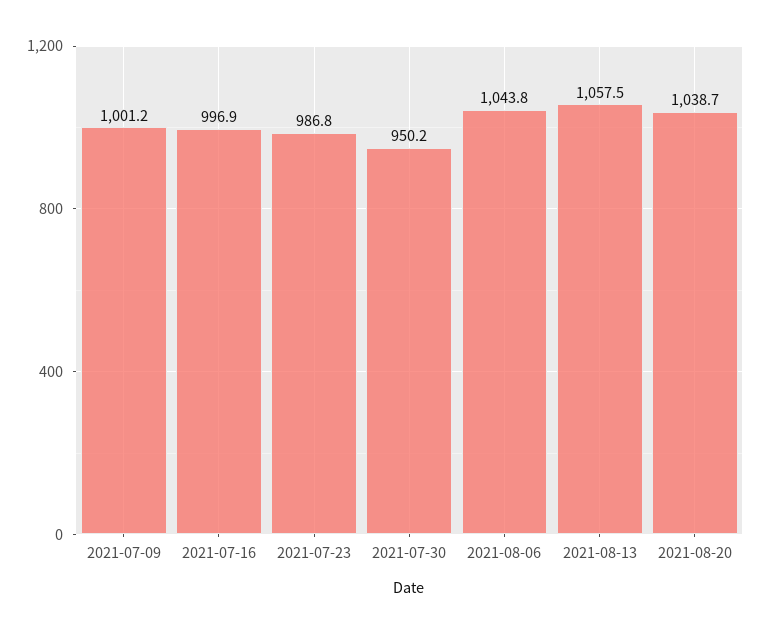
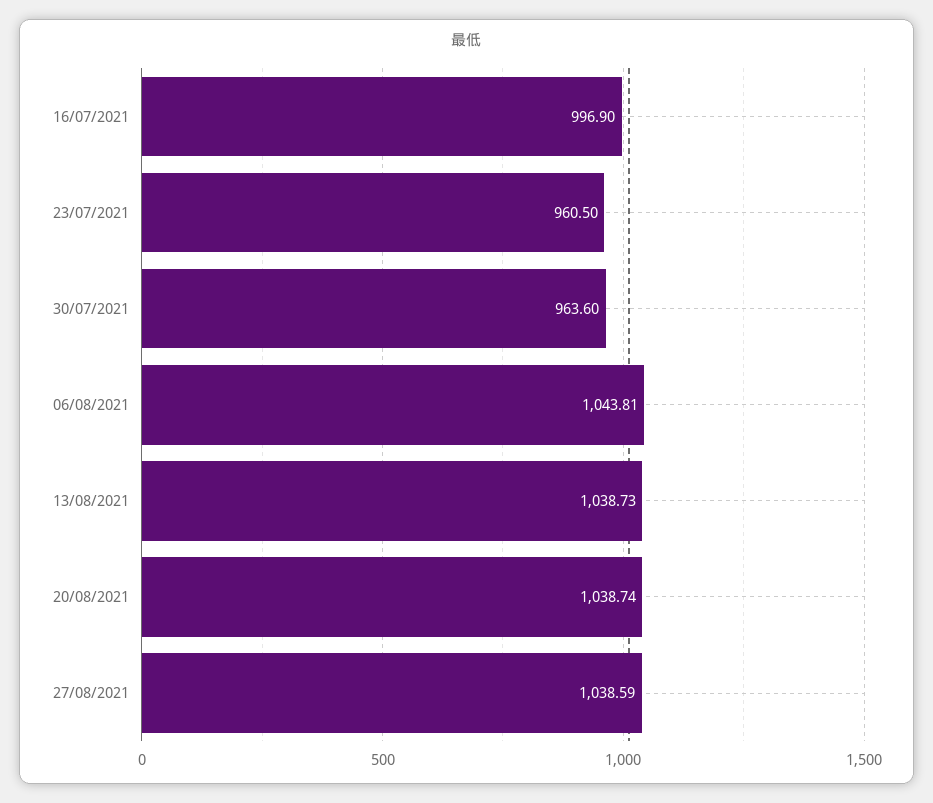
2021-07-09: 1001.2 -> none
2021-07-23: 986.8 -> 960.5
2021-07-30: 950.2 -> 963.6
2021-08-13: 1057.5 -> 1038.73
27/08/2021: none -> 1038.59

